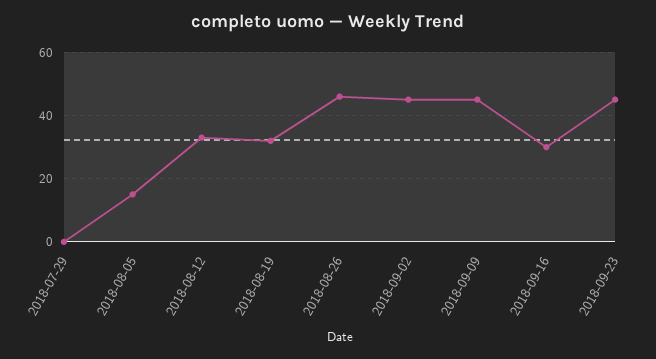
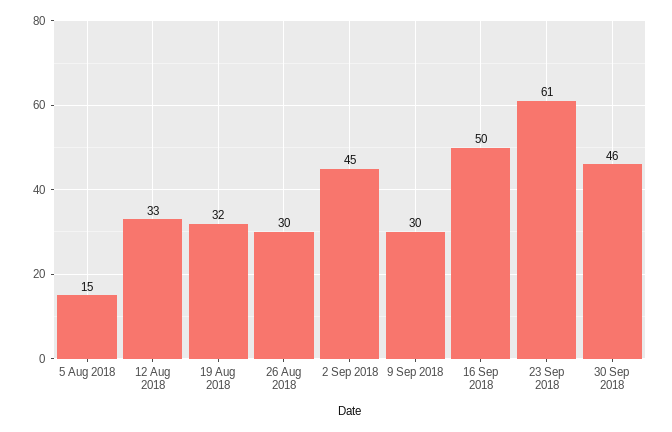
2018-07-29: 0 -> none
2018-08-26: 45 -> 30
2018-09-09: 45 -> 30
2018-09-16: 30 -> 50
2018-09-23: 45 -> 61
30 Sep 2018: none -> 46

